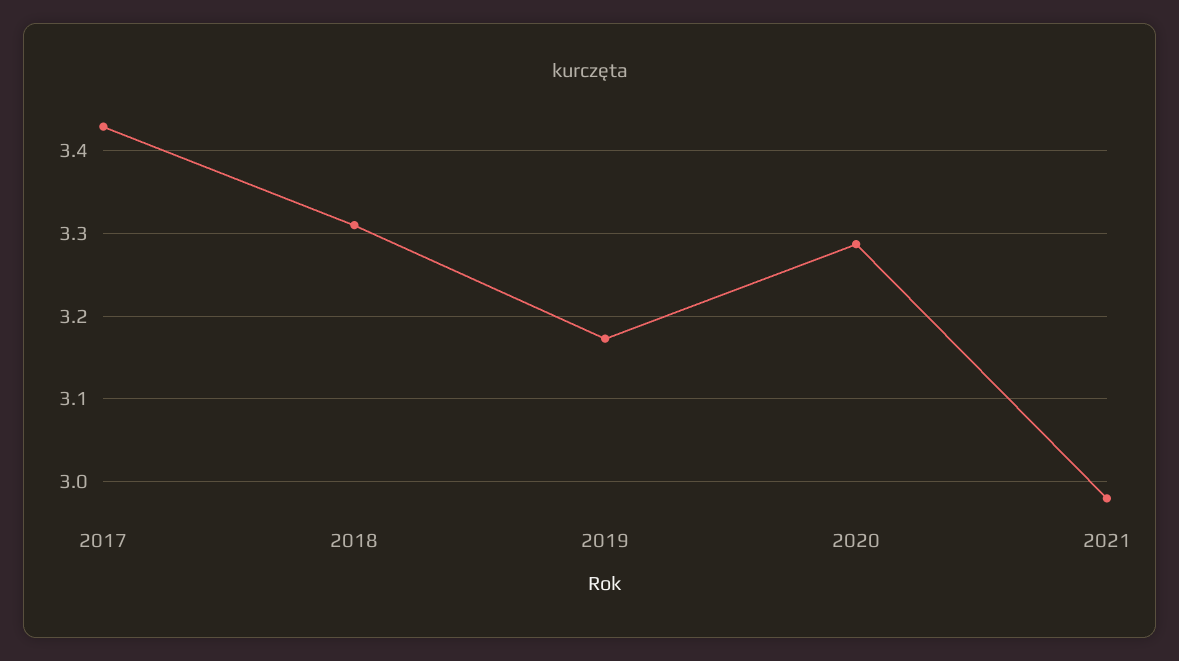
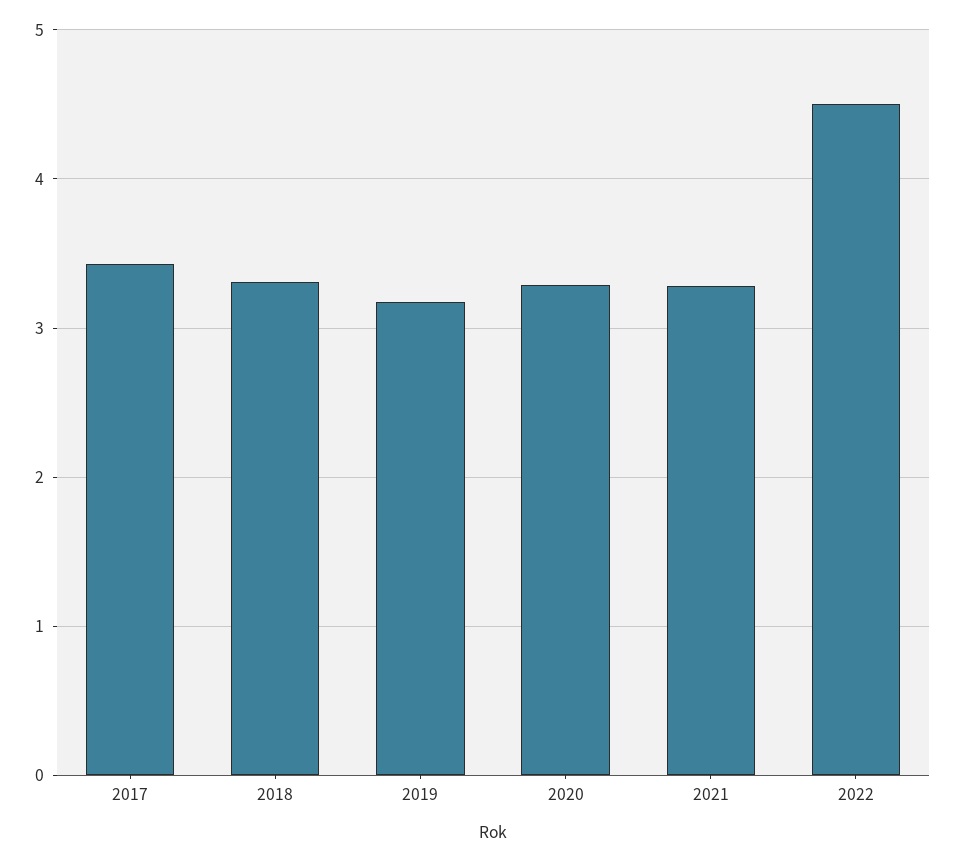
2021: 2.98 -> 3.3
2022: none -> 4.5

